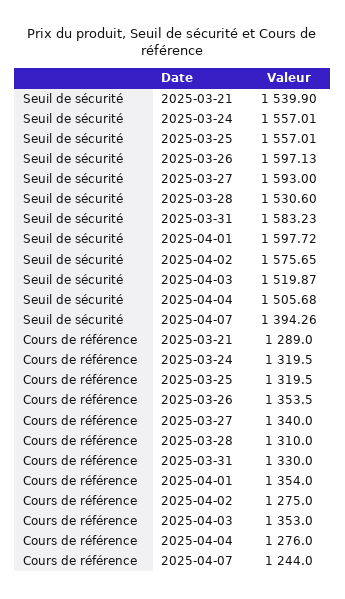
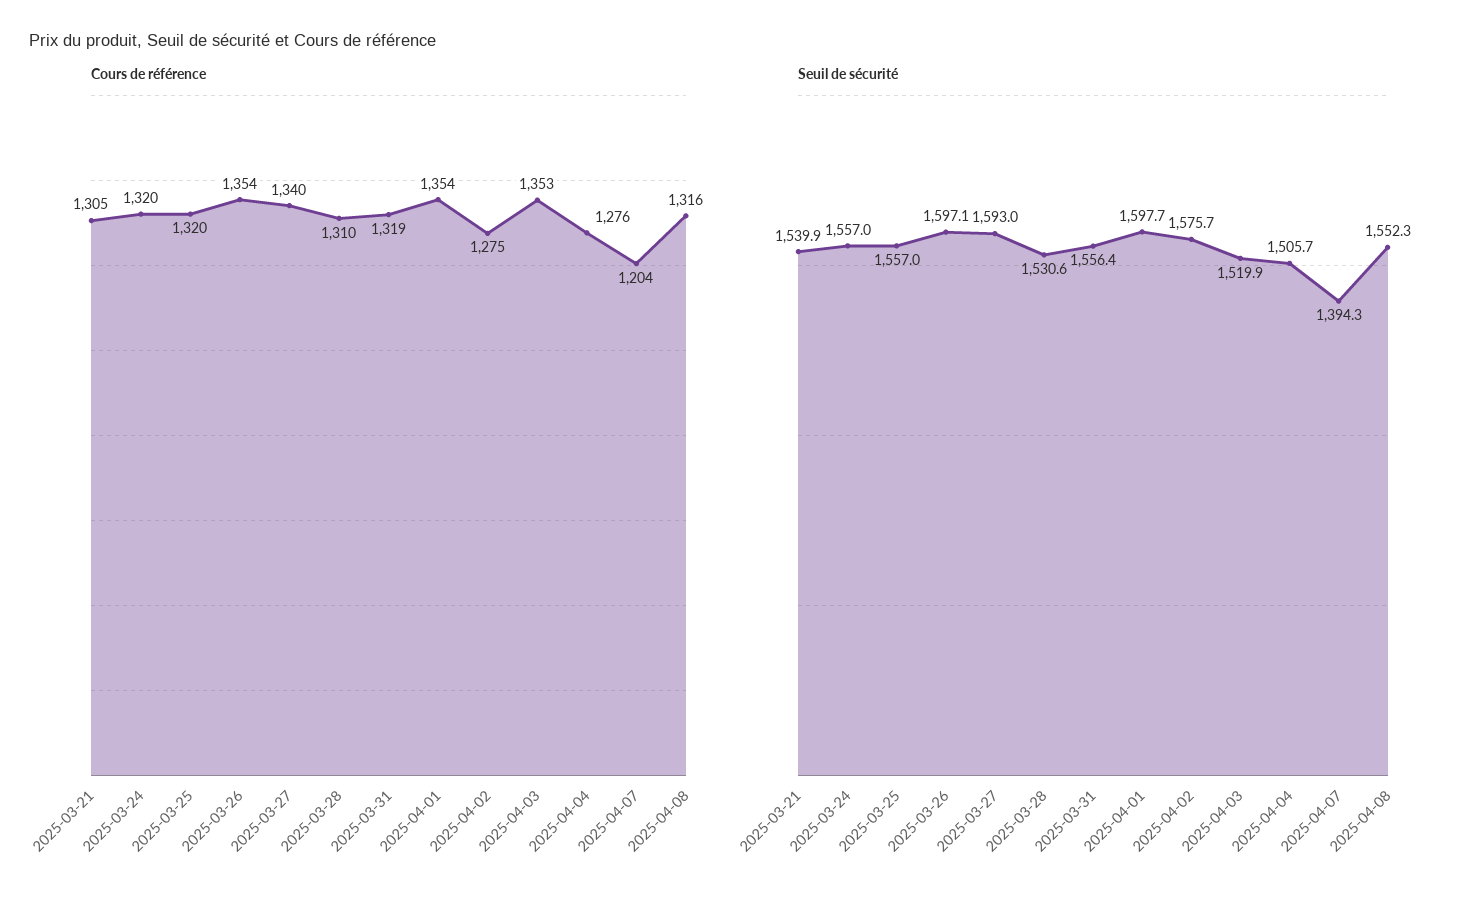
Seuil de sécurité, 2025-03-31: 1583.23 -> 1556.4
Cours de référence, 2025-03-21: 1289 -> 1305
Cours de référence, 2025-03-31: 1330 -> 1319
Cours de référence, 2025-04-07: 1244 -> 1204
Cours de référence, 2025-04-08: none -> 1316
Seuil de sécurité, 2025-04-08: none -> 1552.3

